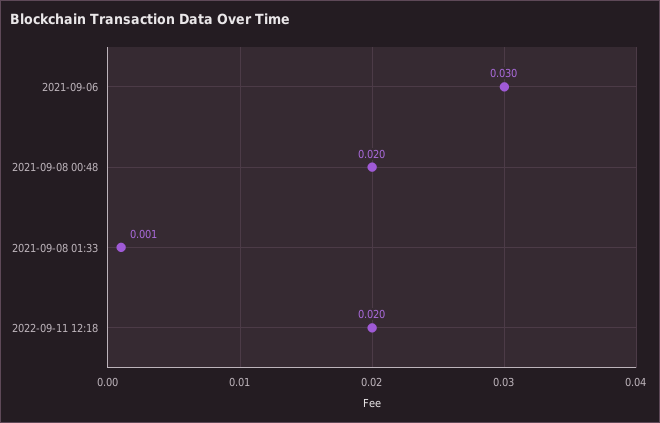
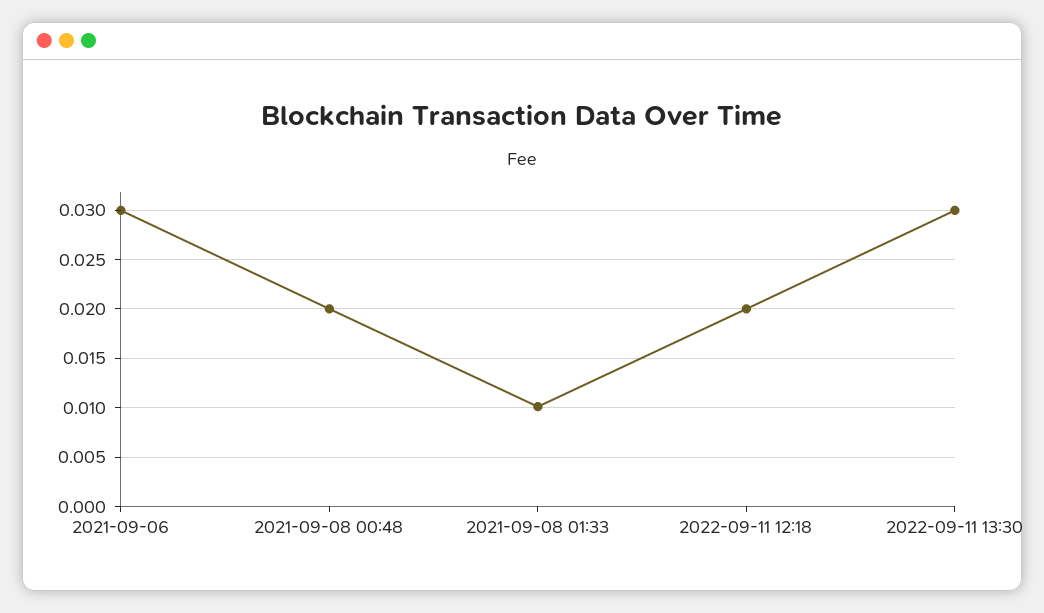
2021-09-08 01:33: 0.001 -> 0.01
2022-09-11 13:30: none -> 0.03

